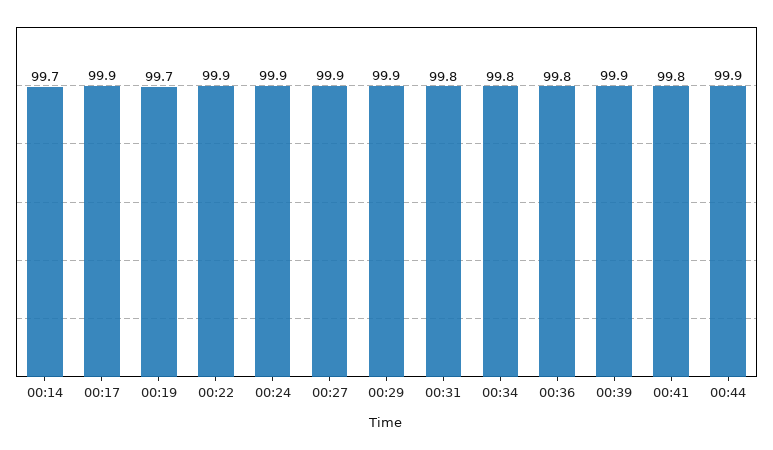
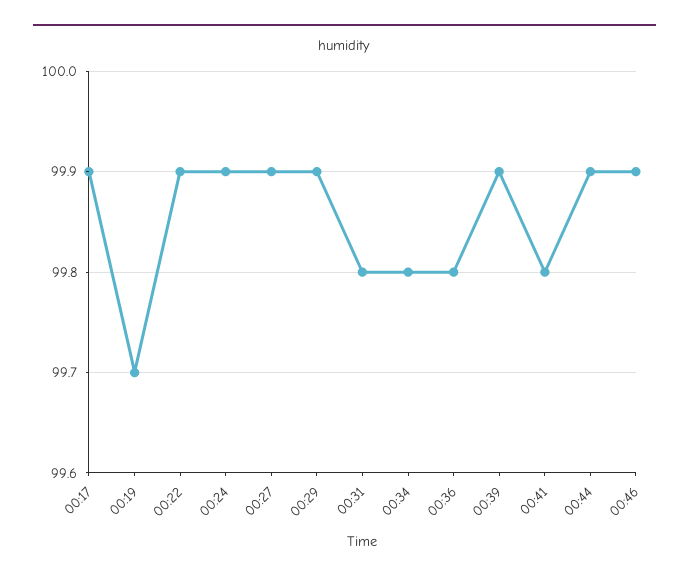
00:14: 99.7 -> none
00:46: none -> 99.9

